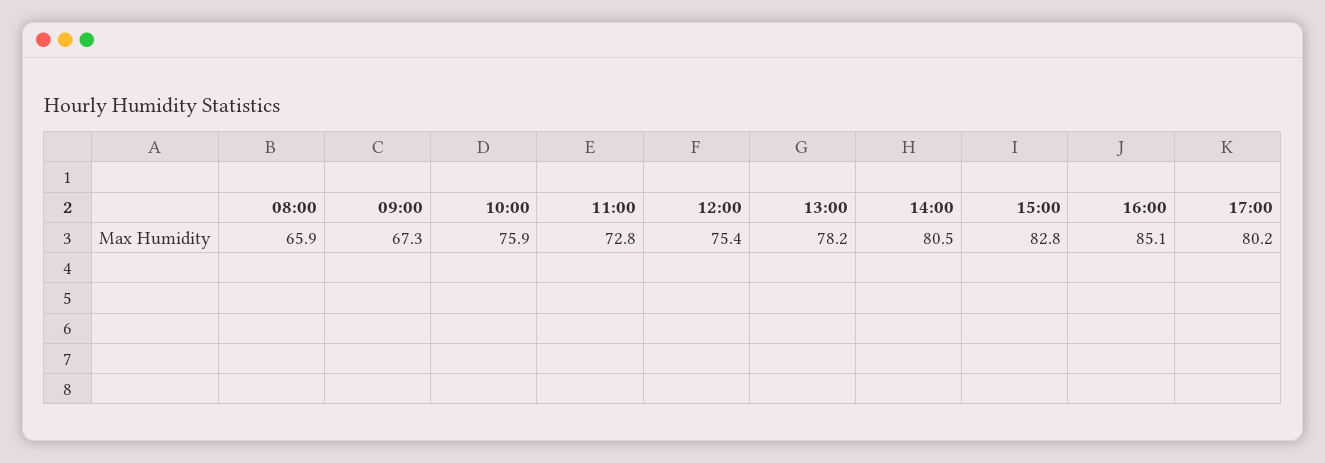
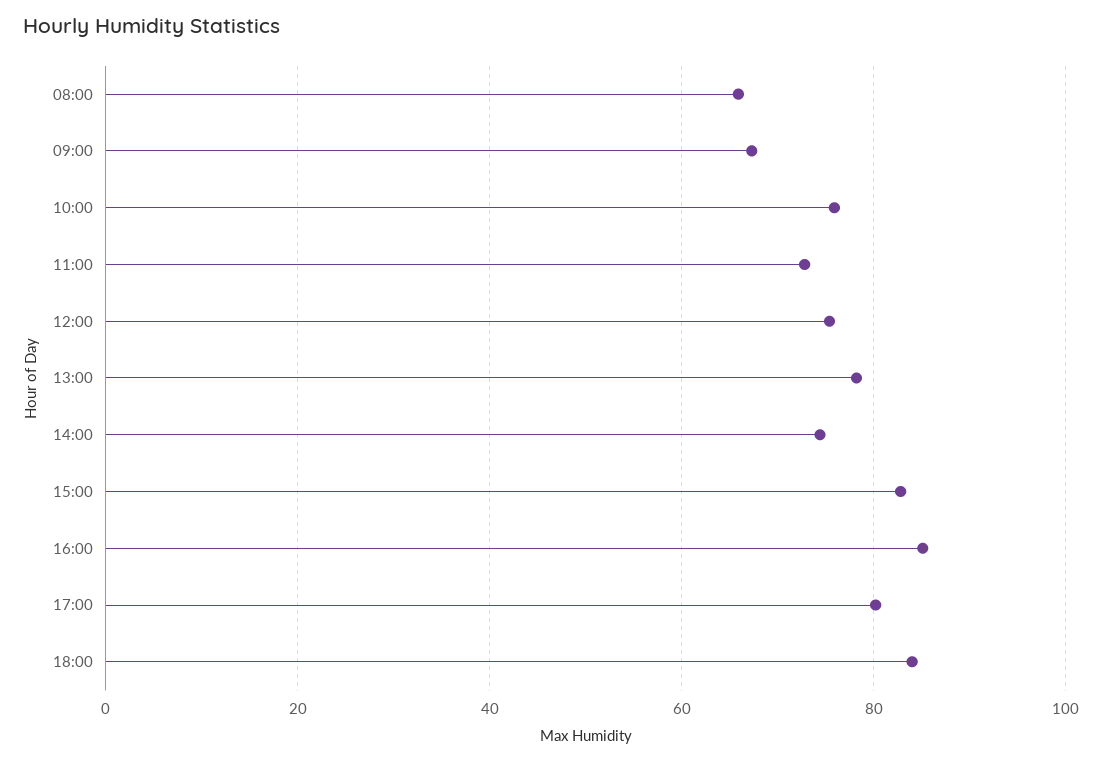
14:00: 80.5 -> 74
18:00: none -> 84

